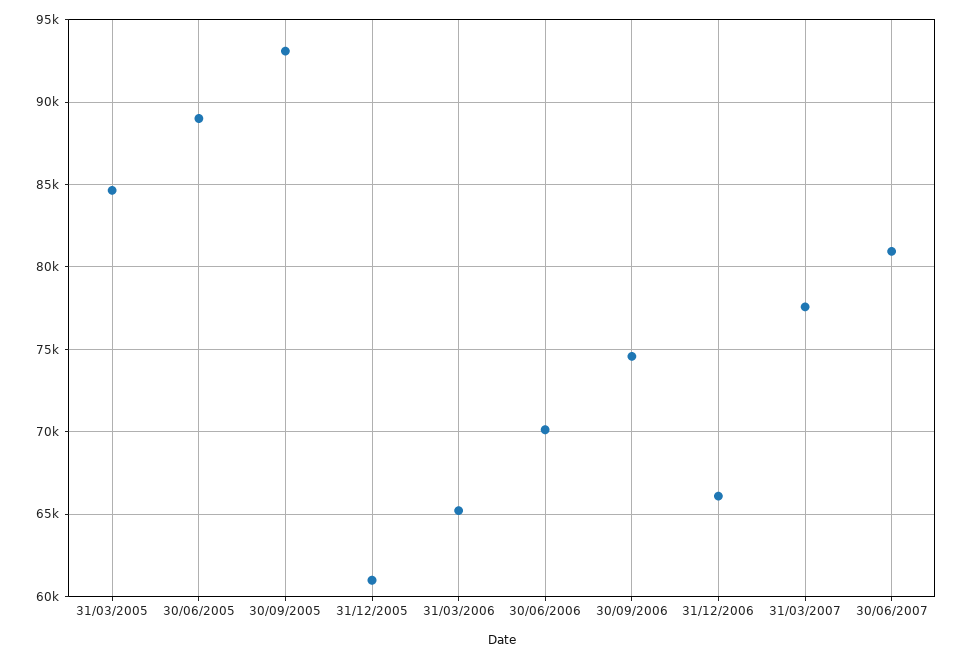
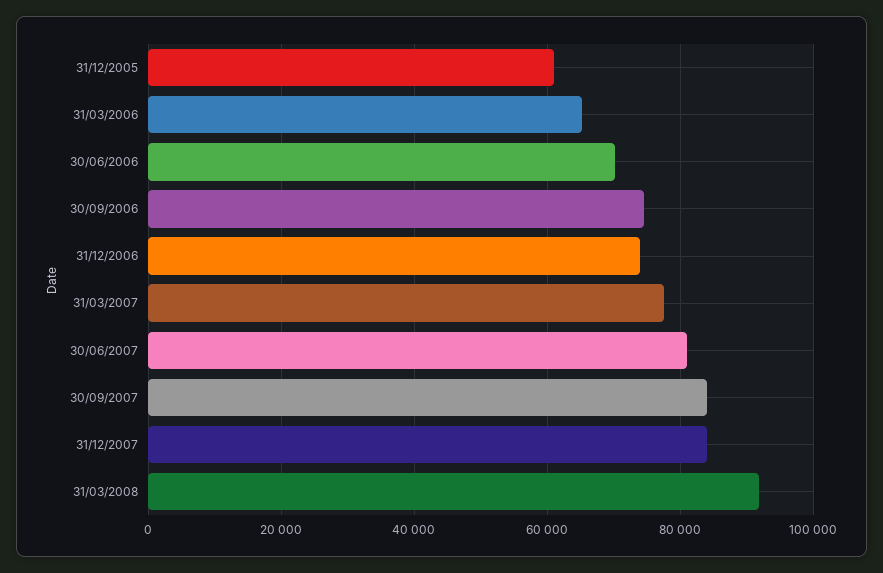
31/03/2005: 84500 -> none
30/06/2005: 89000 -> none
30/09/2005: 93000 -> none
31/12/2006: 66000 -> 74000
30/09/2007: none -> 84000
31/12/2007: none -> 84000
31/03/2008: none -> 92000

